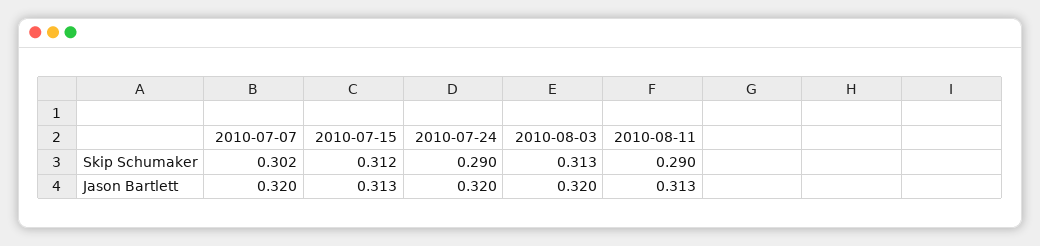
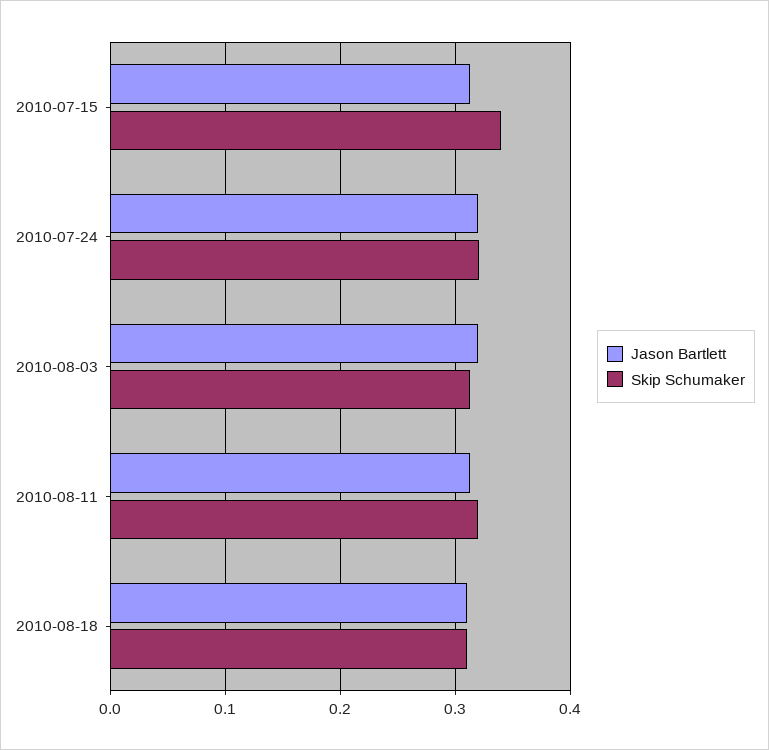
Skip Schumaker, 2010-07-07: 0.302 -> none
Skip Schumaker, 2010-07-15: 0.312 -> 0.34
Skip Schumaker, 2010-07-24: 0.29 -> 0.32
Skip Schumaker, 2010-08-11: 0.29 -> 0.32
Jason Bartlett, 2010-07-07: 0.32 -> none
Jason Bartlett, 2010-08-18: none -> 0.31
Skip Schumaker, 2010-08-18: none -> 0.31

